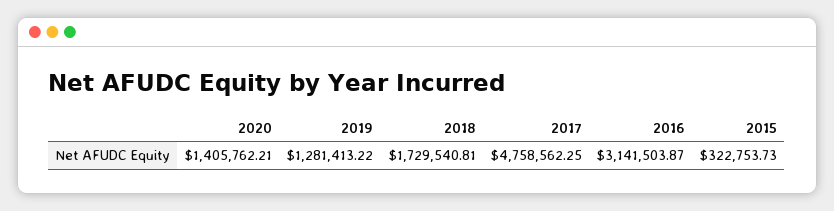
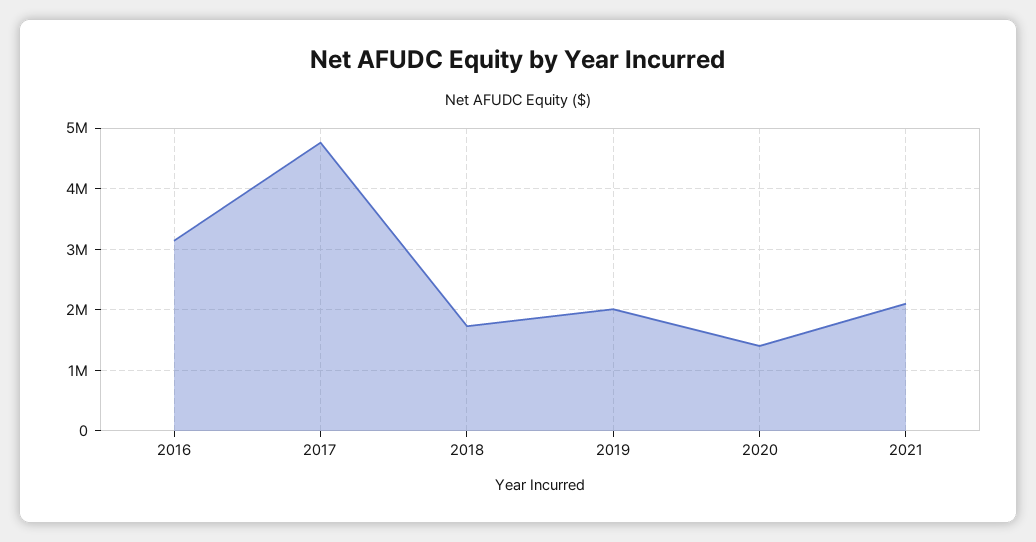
2019: 1281413.22 -> 2000000
2015: 322753.73 -> none
2021: none -> 2100000

